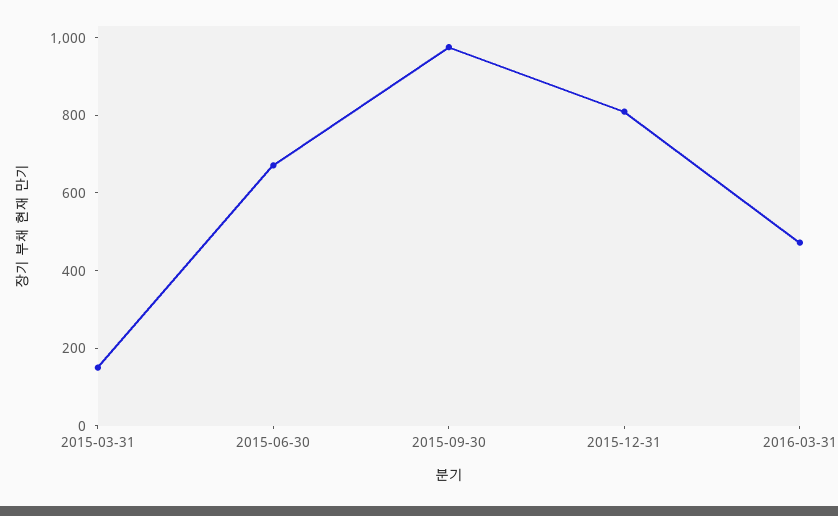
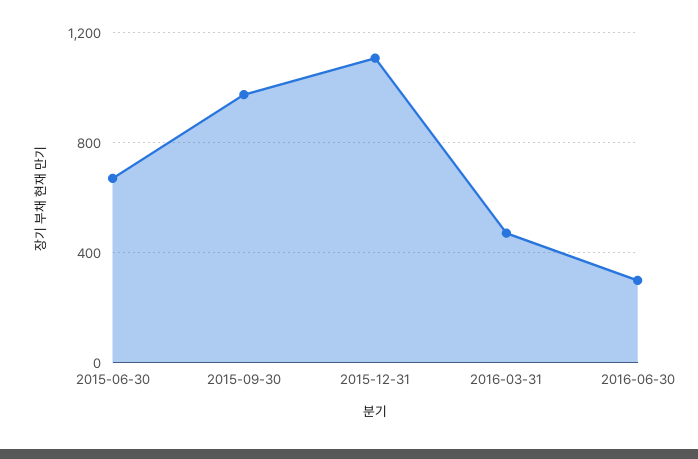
2015-03-31: 150 -> none
2015-12-31: 800 -> 1100
2016-06-30: none -> 300

